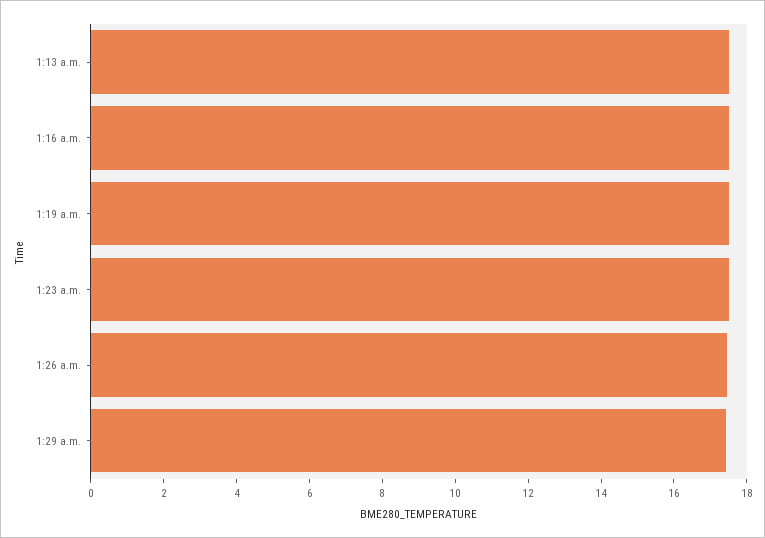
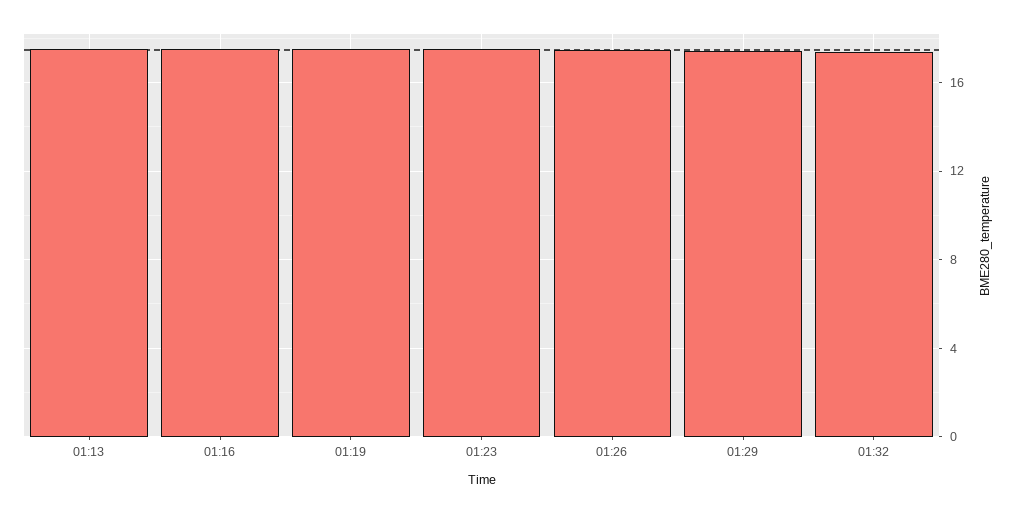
01:32: none -> 17.5

